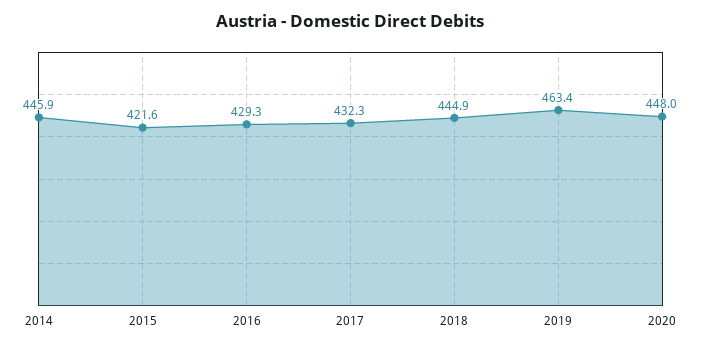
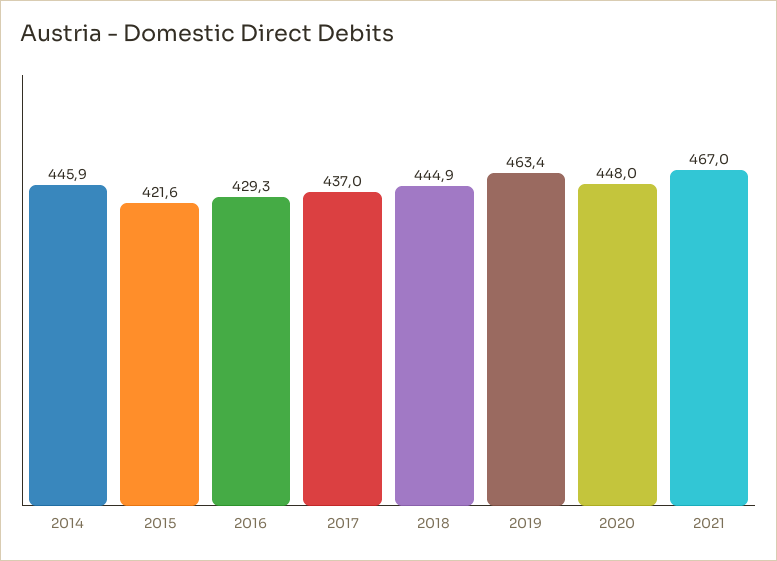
2017: 432.3 -> 437
2021: none -> 467

